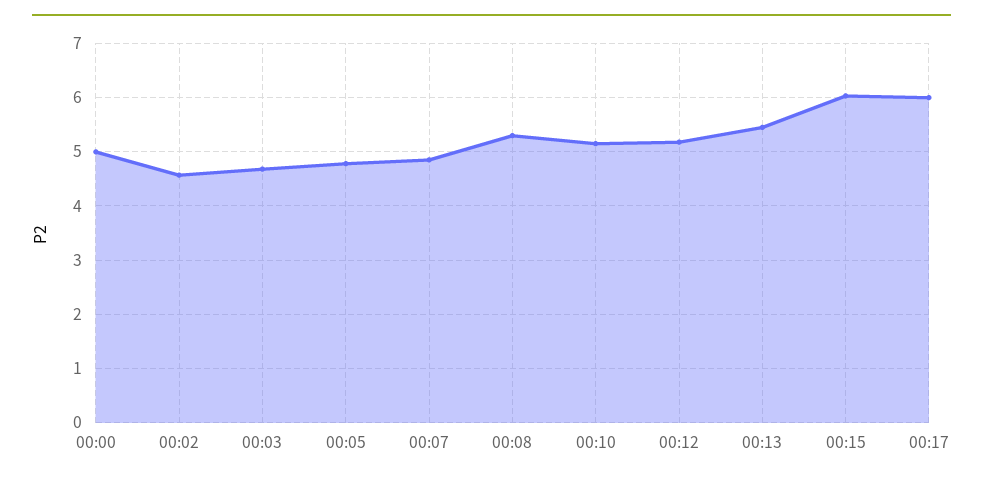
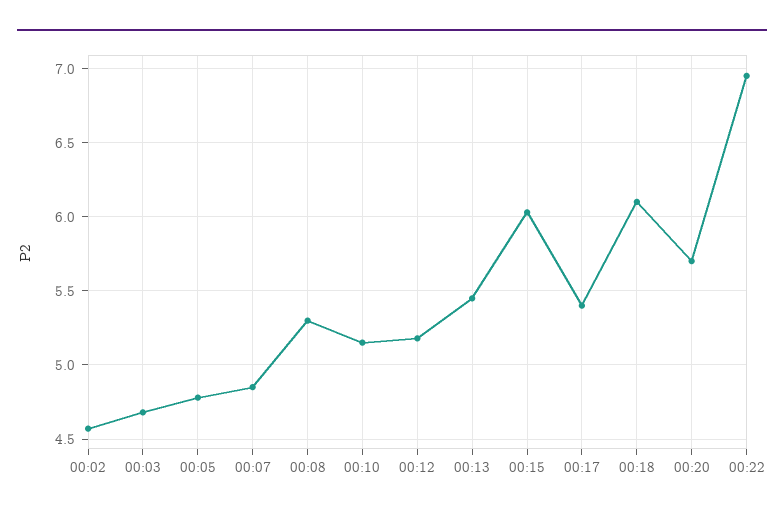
00:00: 5 -> none
00:17: 6 -> 5.4
00:18: none -> 6.1
00:20: none -> 5.7
00:22: none -> 6.95

